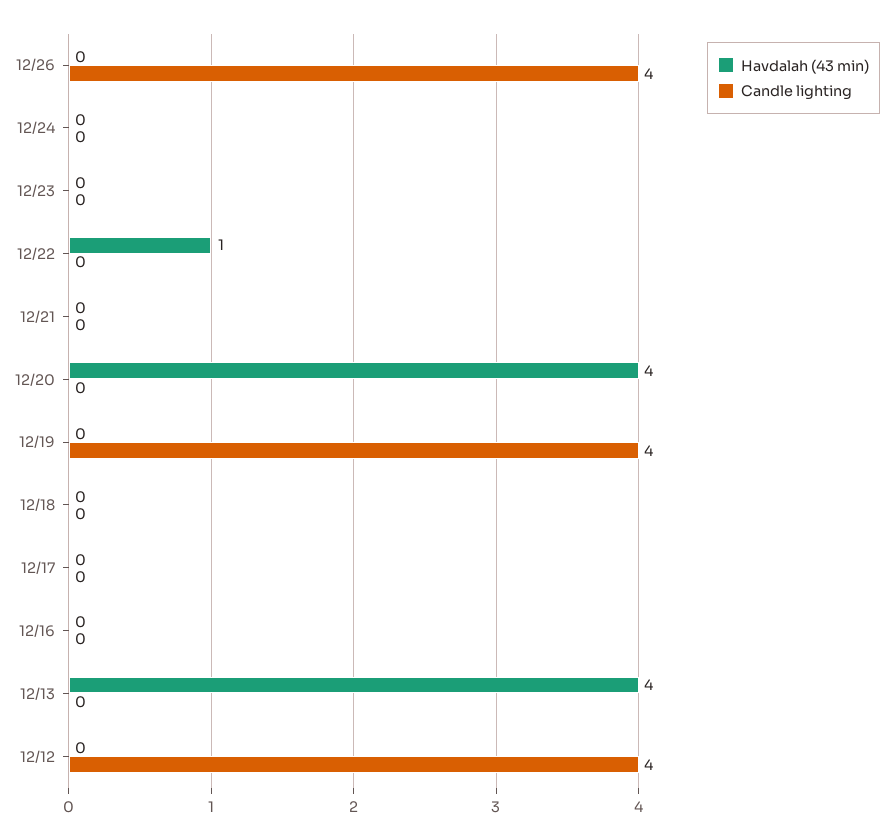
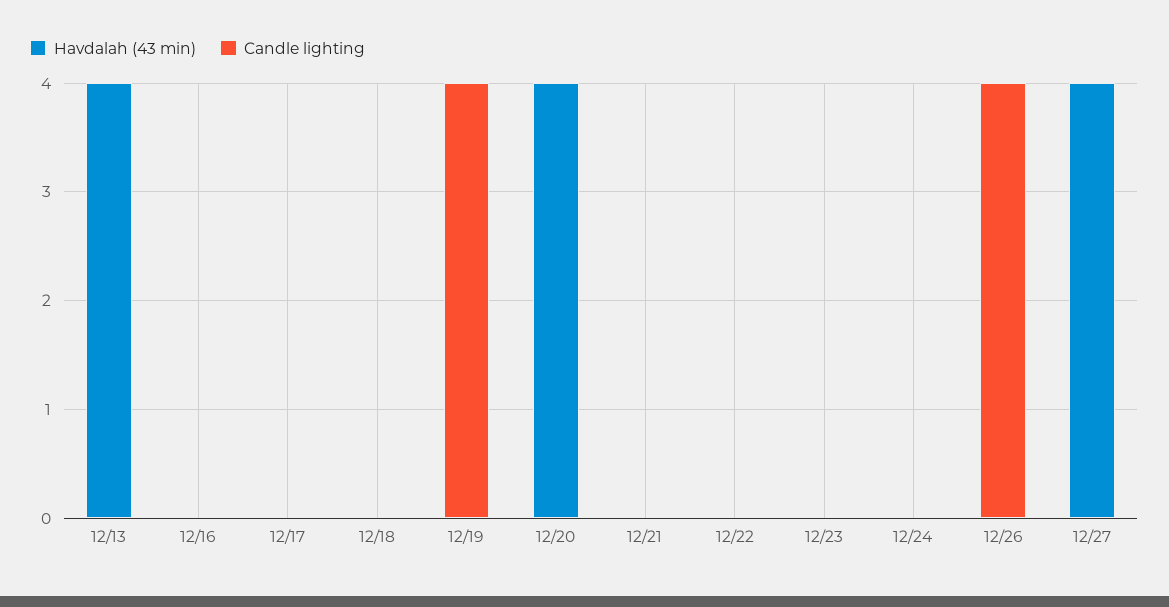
Havdalah (43 min), 12/22: 1 -> 0
Havdalah (43 min), 12/12: 0 -> none
Candle lighting, 12/12: 4 -> none
Havdalah (43 min), 12/27: none -> 4
Candle lighting, 12/27: none -> 0

